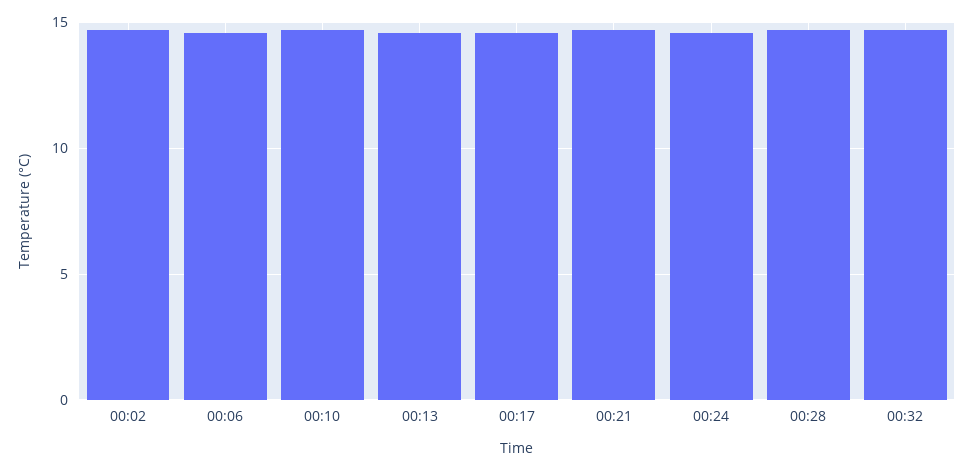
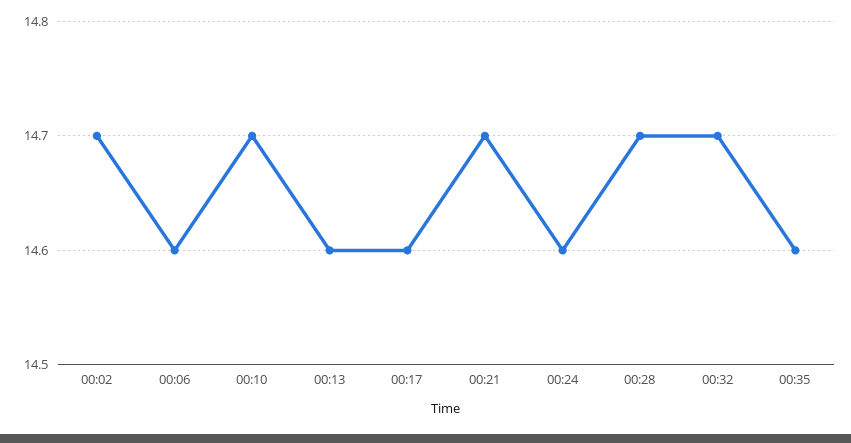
00:35: none -> 14.6

